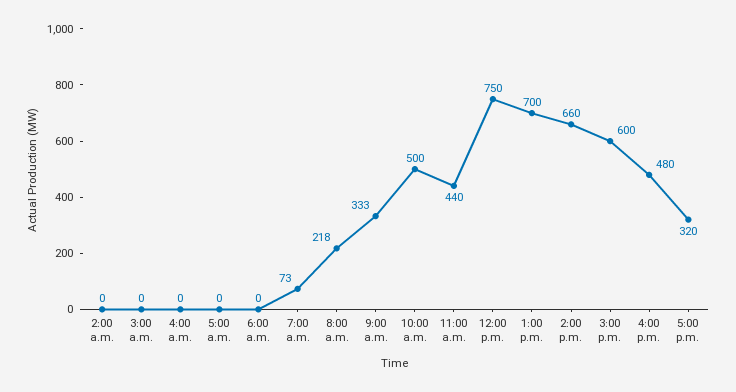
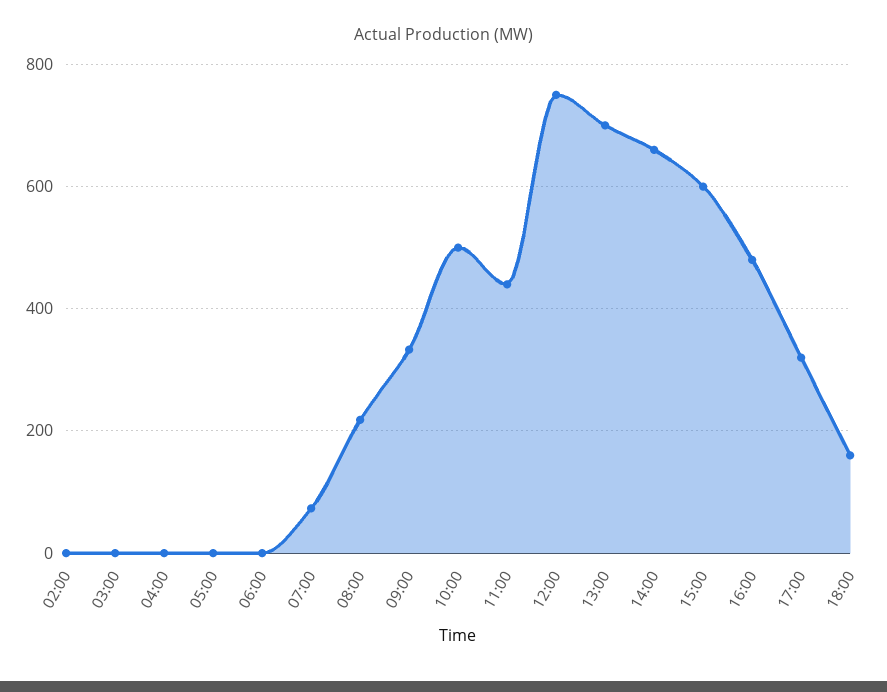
18:00: none -> 160

